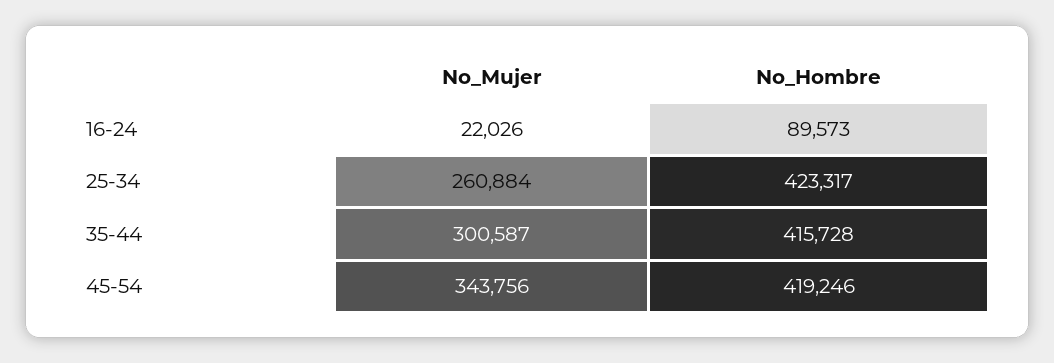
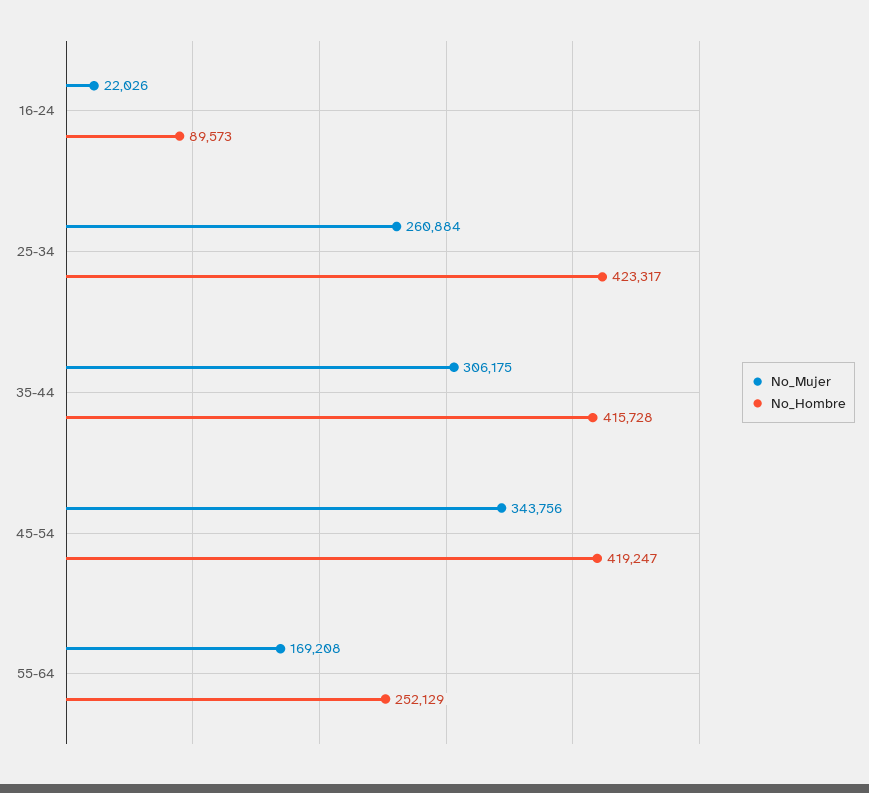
No_Mujer, 35-44: 300587 -> 306175
No_Hombre, 45-54: 419246 -> 419247
No_Mujer, 55-64: none -> 169208
No_Hombre, 55-64: none -> 252129

